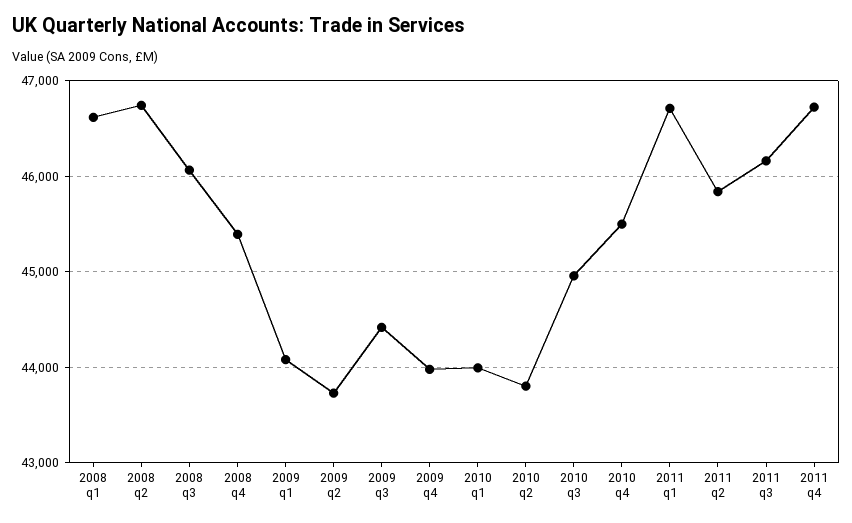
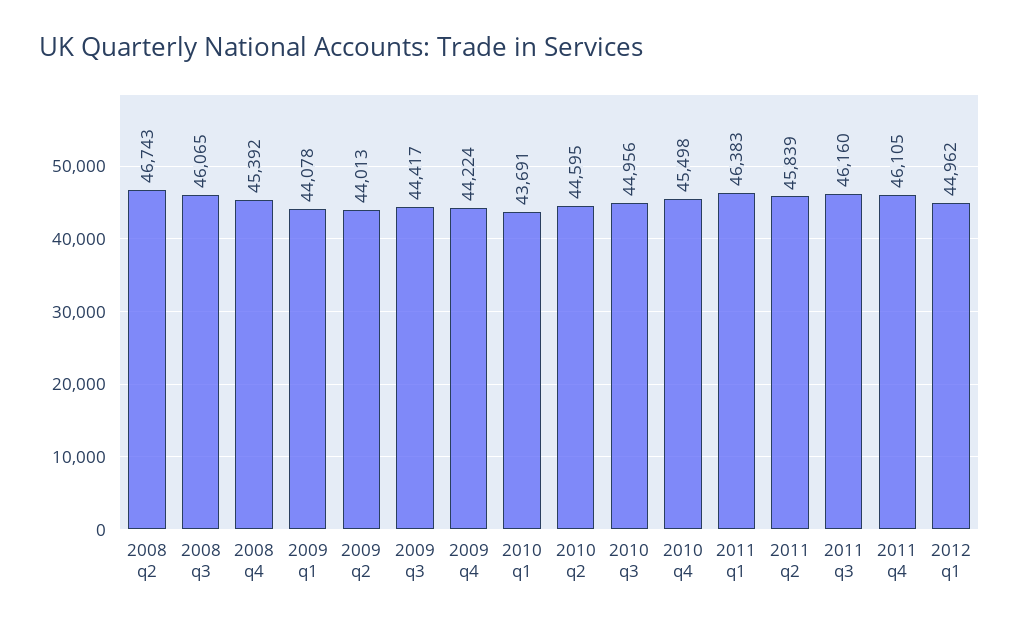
2008 q1: 46600 -> none
2009 q2: 43700 -> 44013
2009 q4: 44000 -> 44224
2010 q1: 44000 -> 43691
2010 q2: 43800 -> 44595
2011 q1: 46700 -> 46383
2011 q4: 46700 -> 46105
2012 q1: none -> 44962

